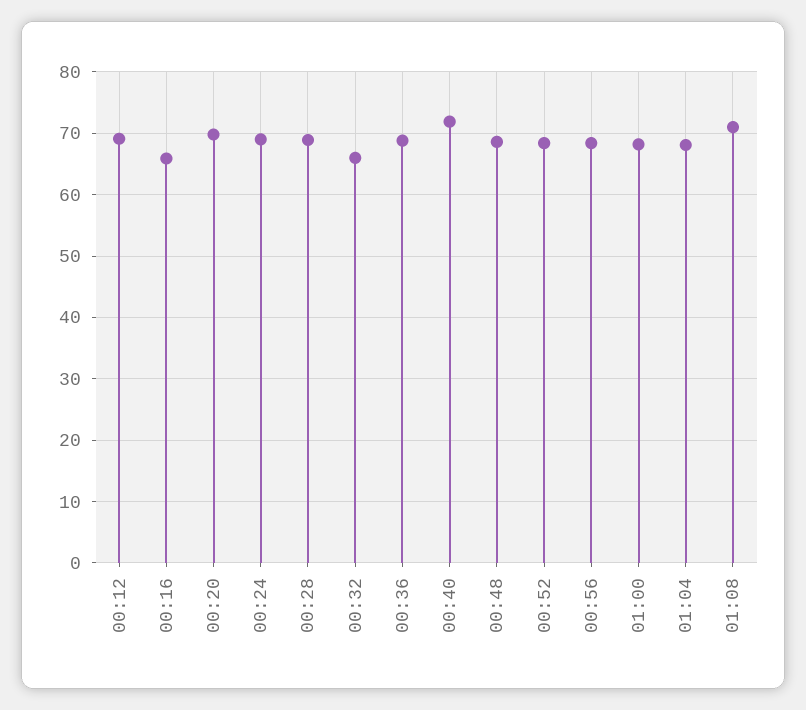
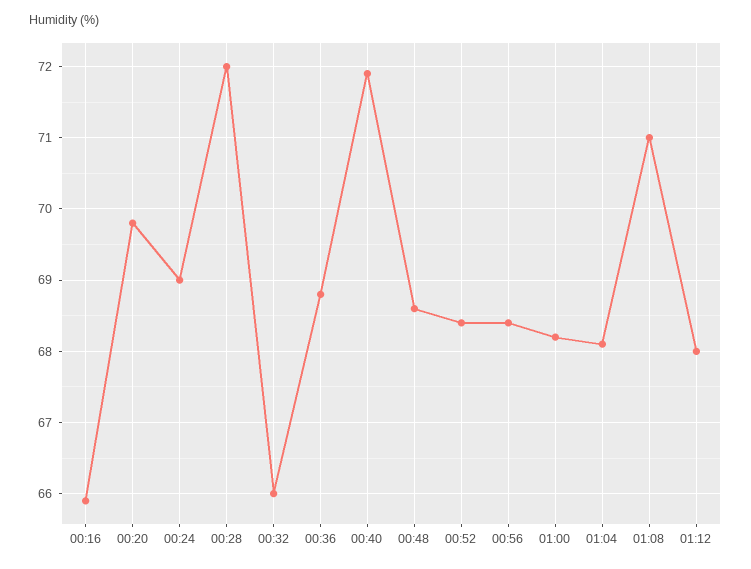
00:12: 69 -> none
00:28: 69 -> 72
01:12: none -> 68

